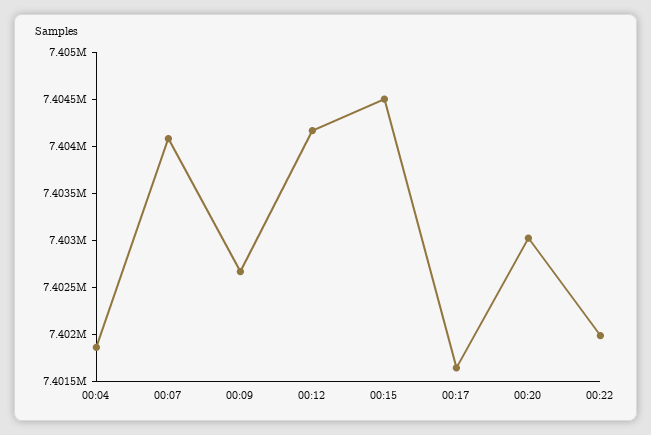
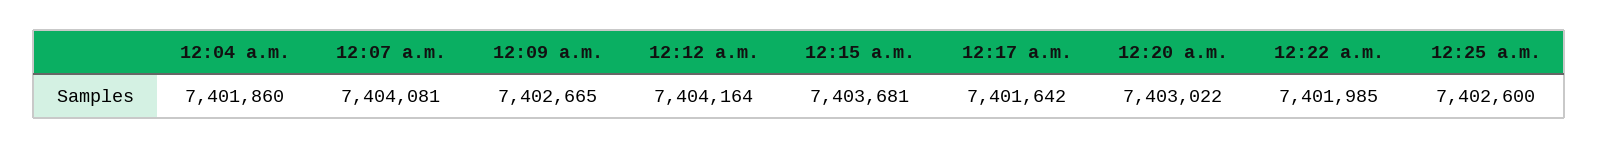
00:15: 7404500 -> 7403681
12:25 a.m.: none -> 7402600

